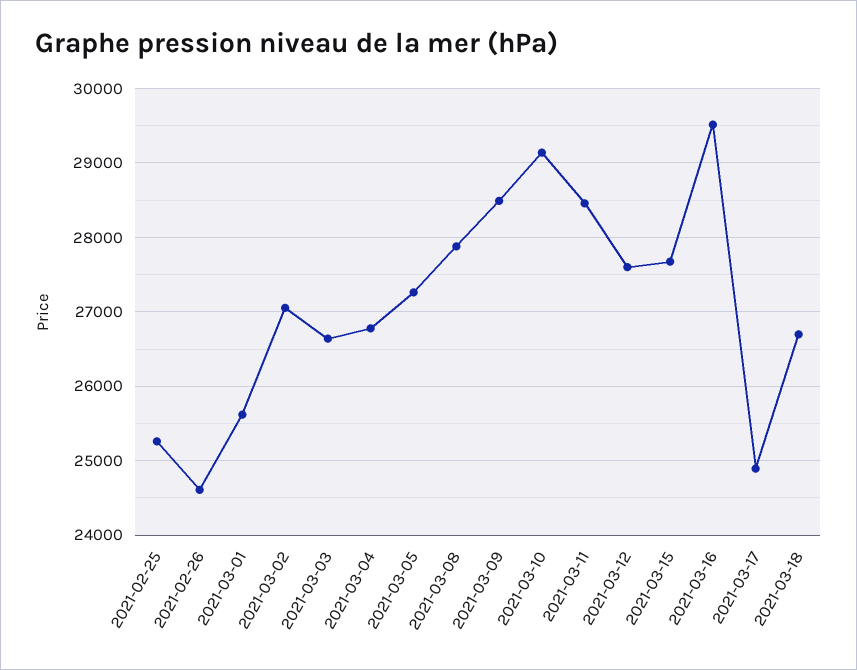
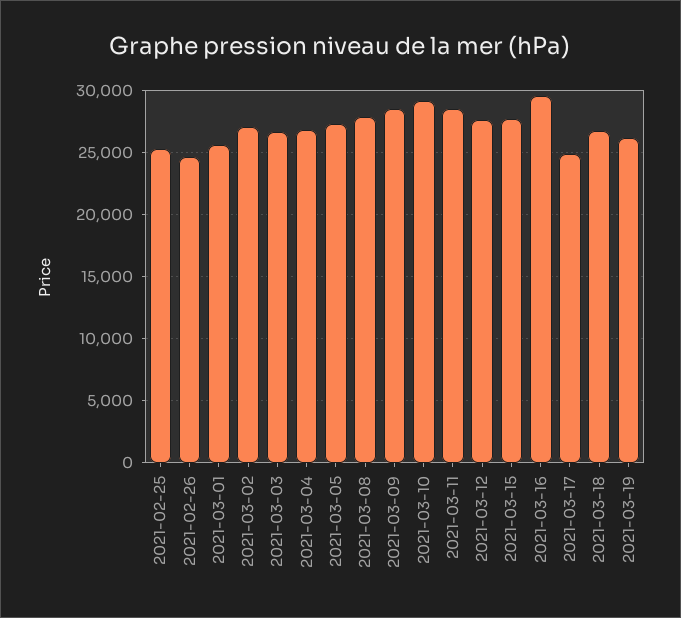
2021-03-19: none -> 26000

